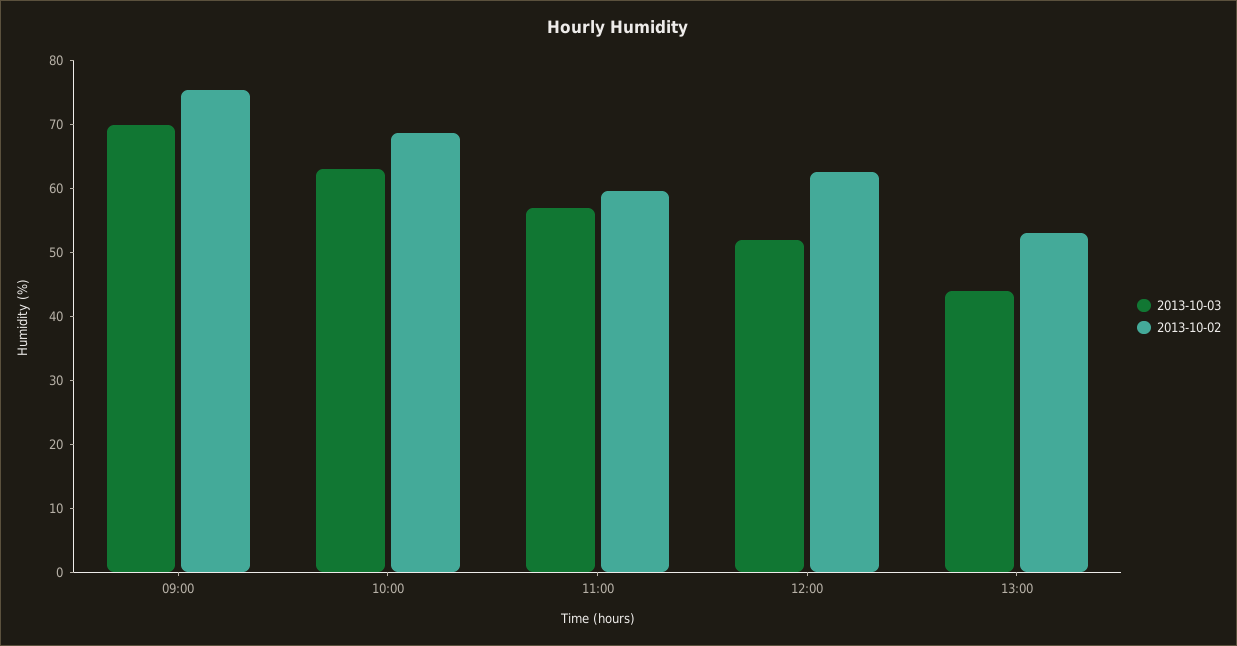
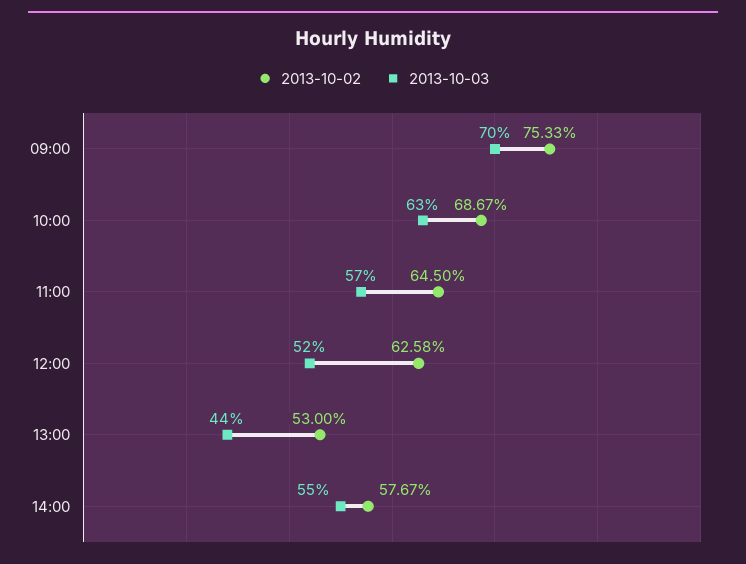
2013-10-02, 11:00: 60 -> 64.5
2013-10-02, 14:00: none -> 57.67
2013-10-03, 14:00: none -> 55

